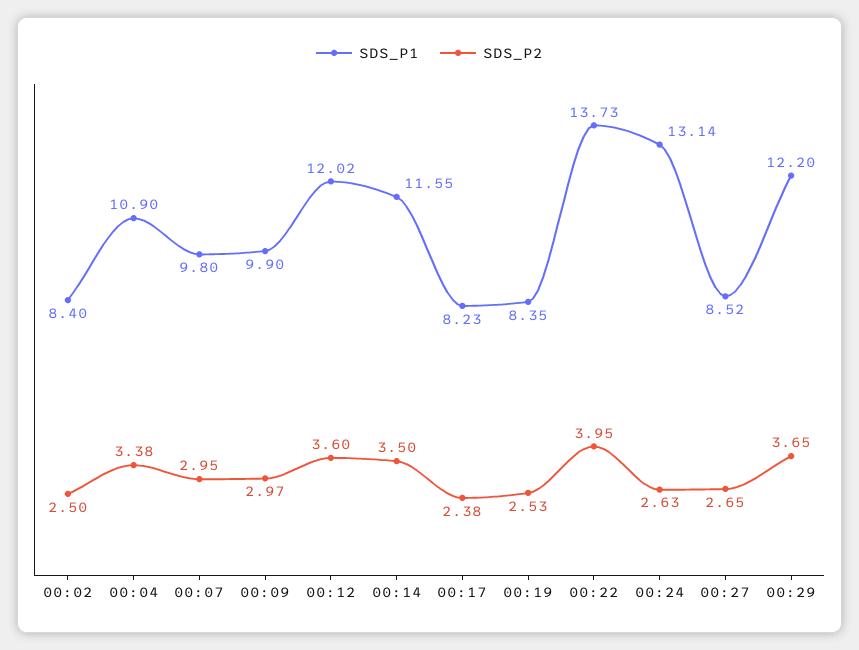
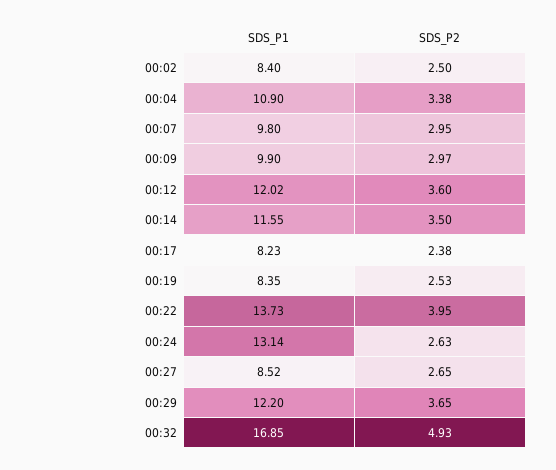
SDS_P1, 00:32: none -> 16.85
SDS_P2, 00:32: none -> 4.93

